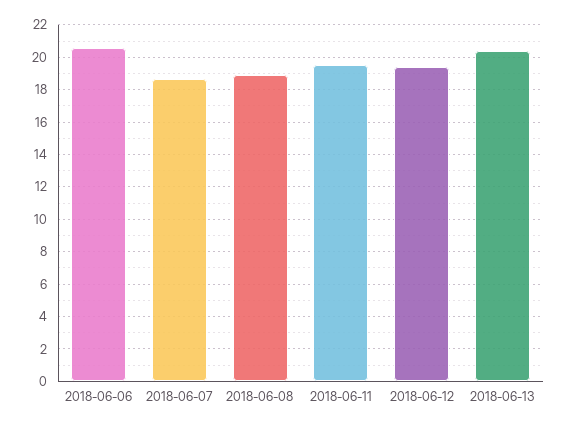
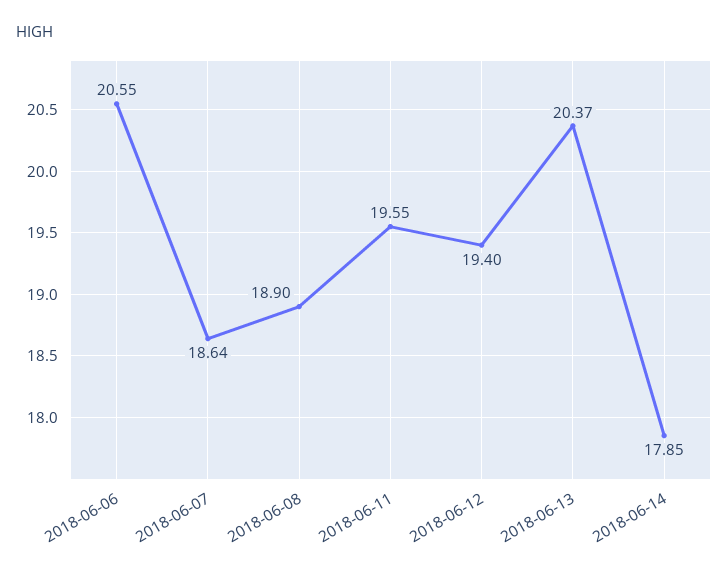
2018-06-14: none -> 17.85

